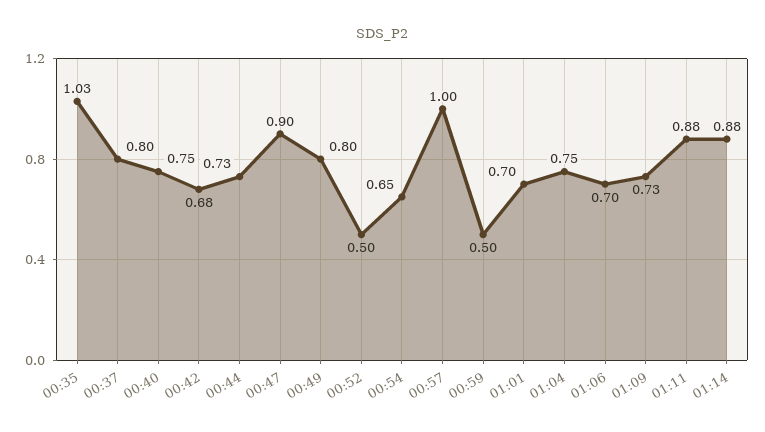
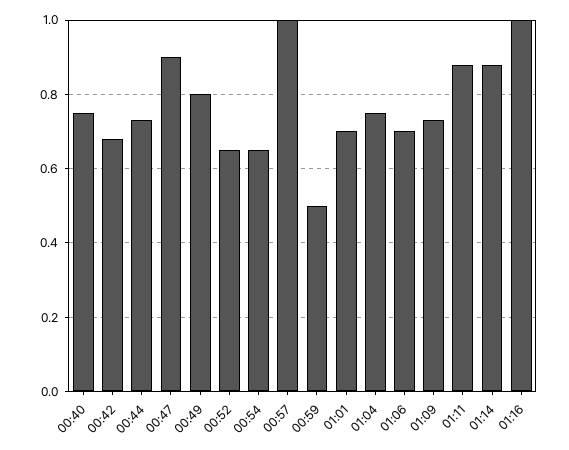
00:35: 1.03 -> none
00:37: 0.8 -> none
00:52: 0.5 -> 0.65
01:16: none -> 1

